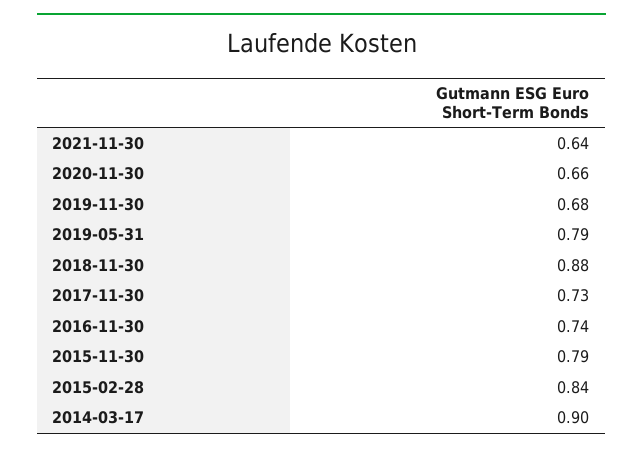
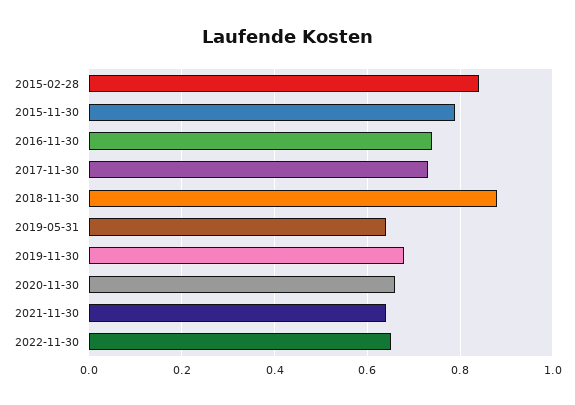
2019-05-31: 0.79 -> 0.65
2014-03-17: 0.9 -> none
2022-11-30: none -> 0.65

